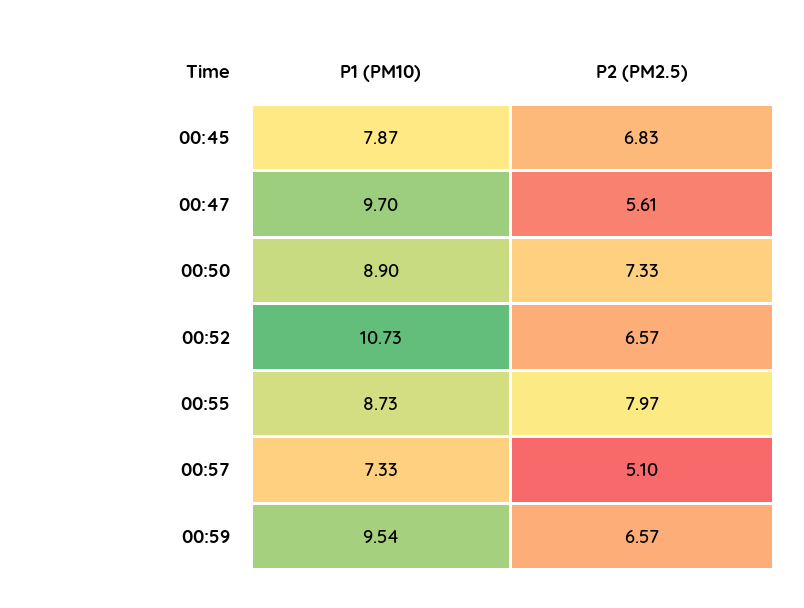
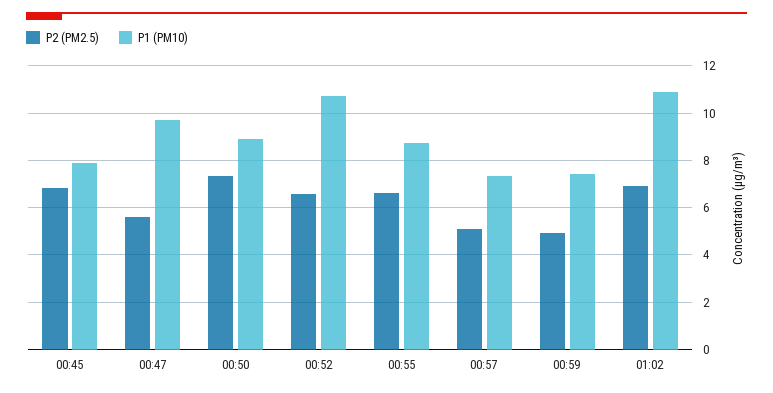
P2 (PM2.5), 00:55: 7.97 -> 6.5
P1 (PM10), 00:59: 9.54 -> 7.5
P2 (PM2.5), 00:59: 6.57 -> 5
P2 (PM2.5), 01:02: none -> 7
P1 (PM10), 01:02: none -> 11

